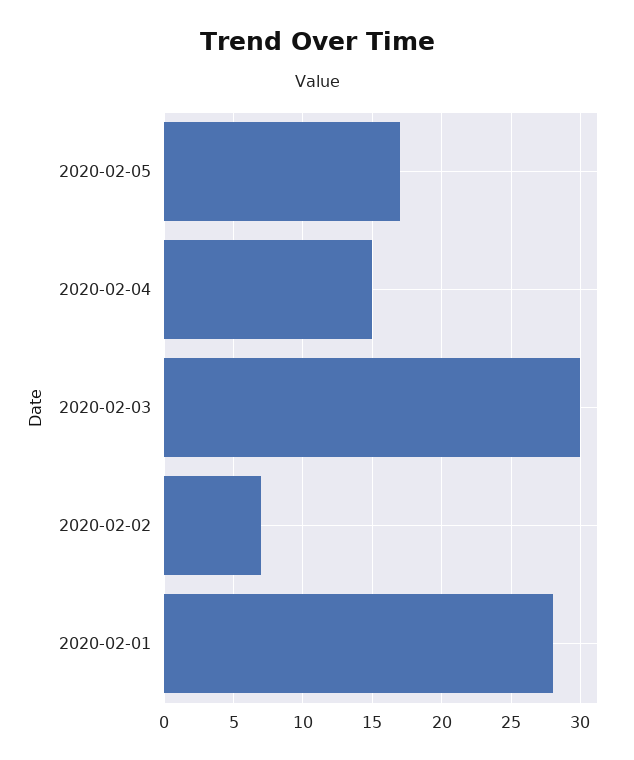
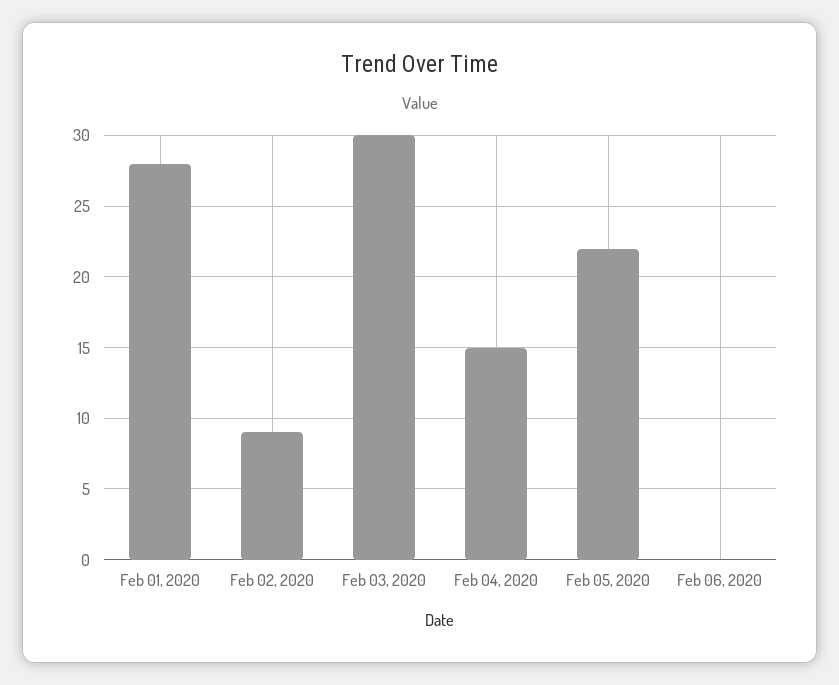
2020-02-05: 17 -> 22
2020-02-02: 7 -> 9
Feb 06, 2020: none -> 0

